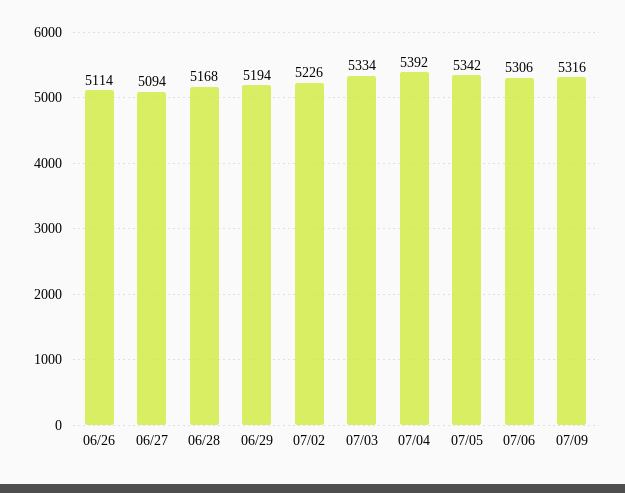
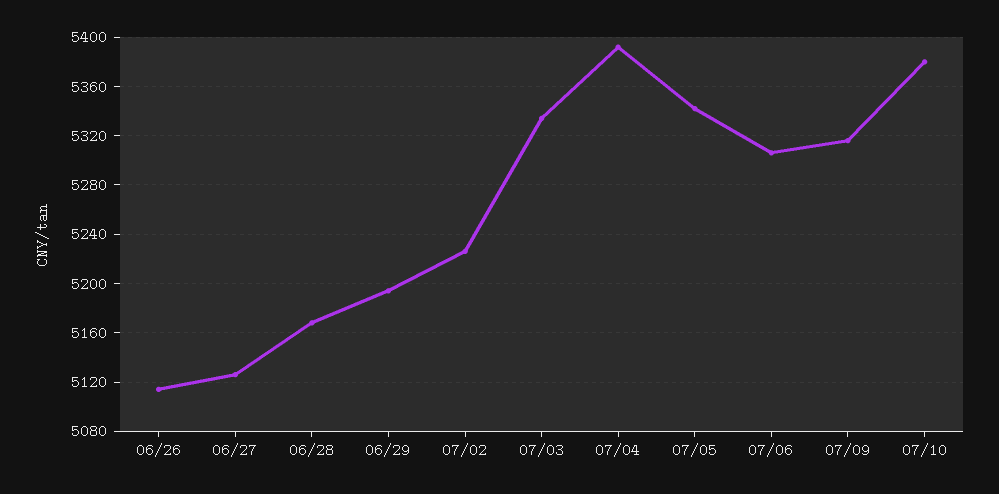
06/27: 5094 -> 5125
07/10: none -> 5380

